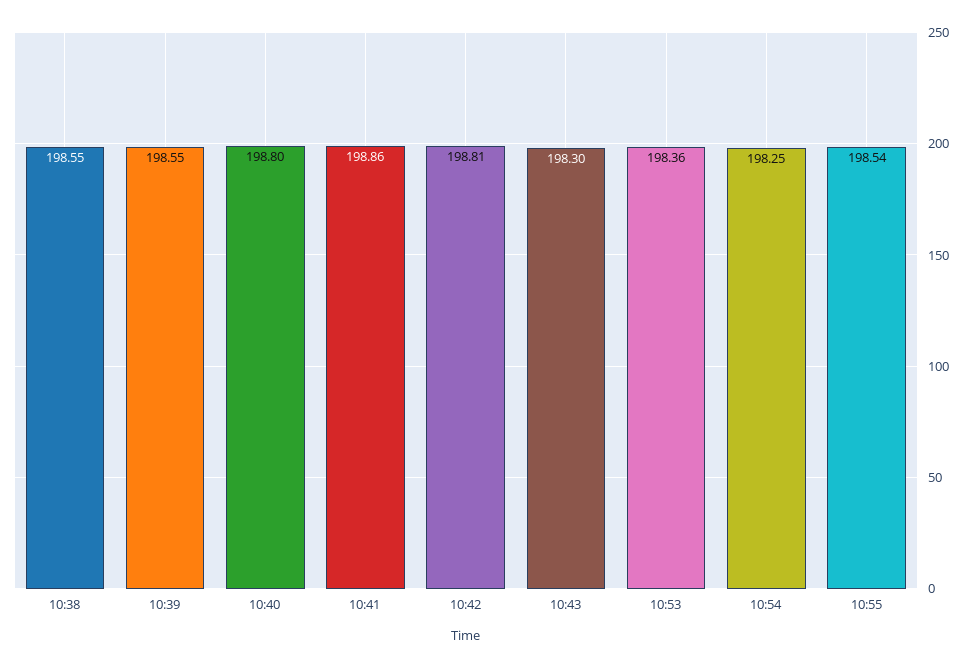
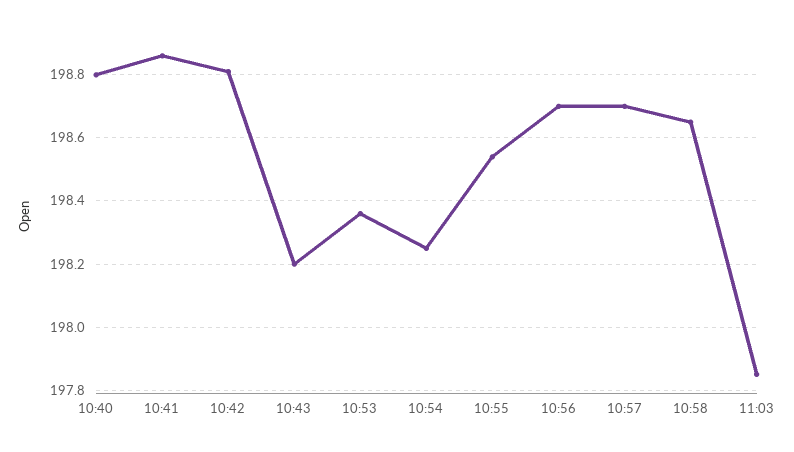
10:38: 198.55 -> none
10:39: 198.55 -> none
10:43: 198.3 -> 198.2
10:56: none -> 198.7
10:57: none -> 198.7
10:58: none -> 198.65
11:03: none -> 197.85

